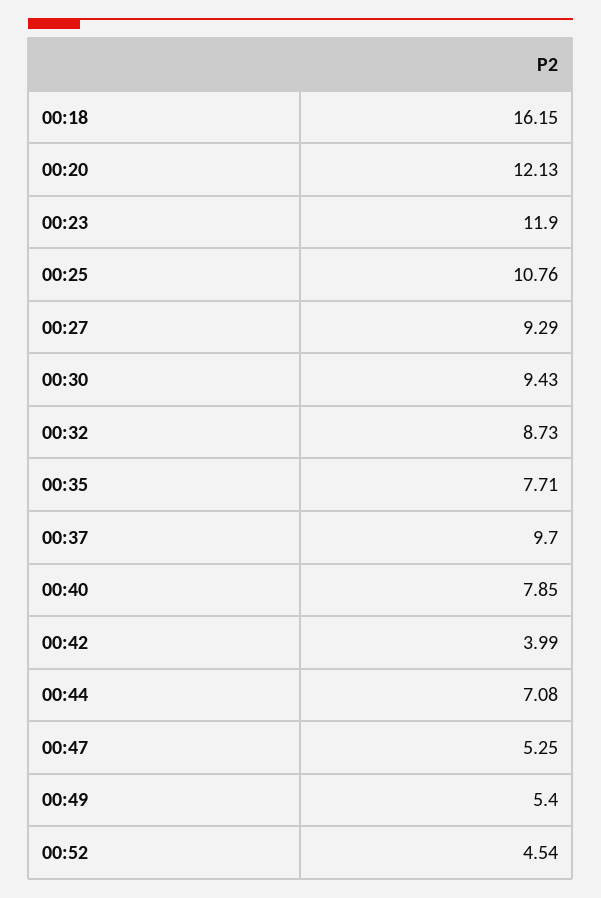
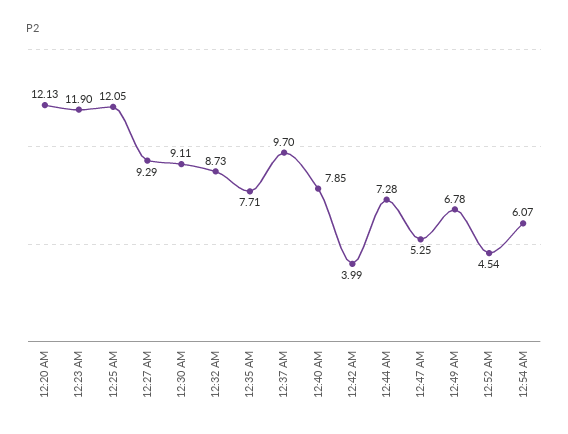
00:18: 16.15 -> none
00:25: 10.76 -> 12.05
00:30: 9.43 -> 9.11
00:44: 7.08 -> 7.28
00:49: 5.4 -> 6.78
12:54 AM: none -> 6.07

